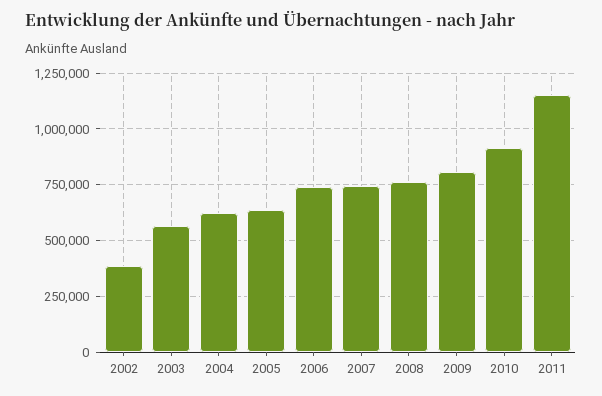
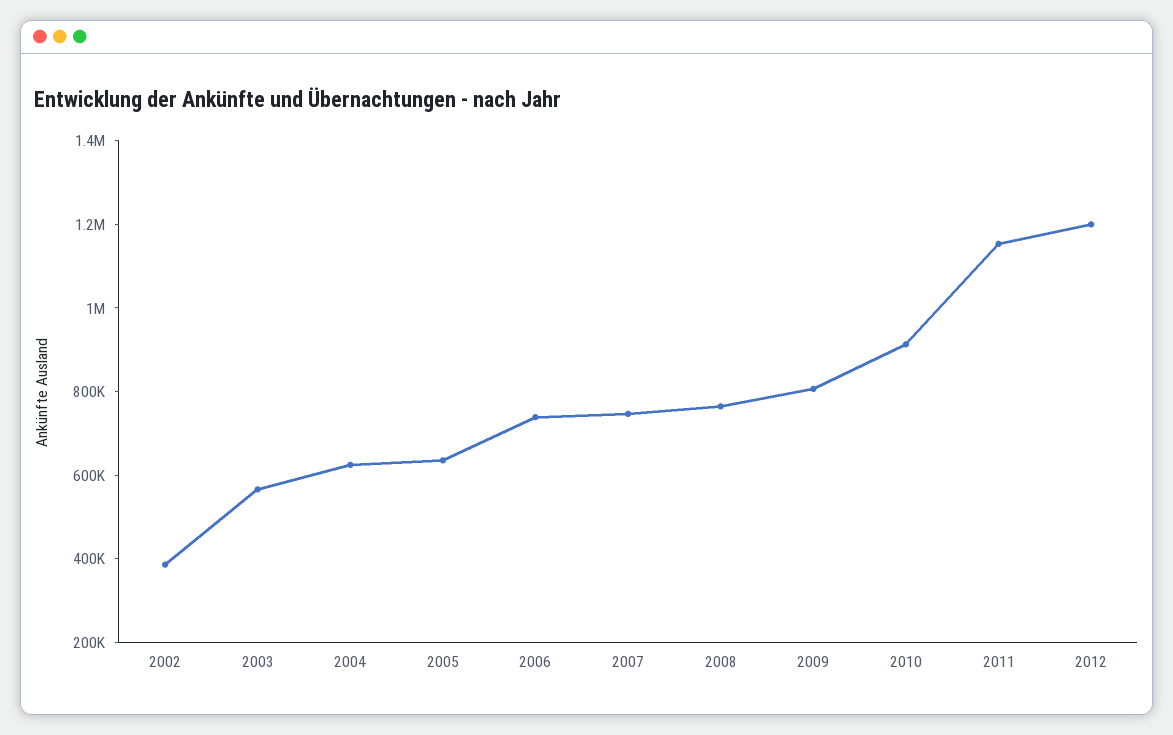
2012: none -> 1200000

